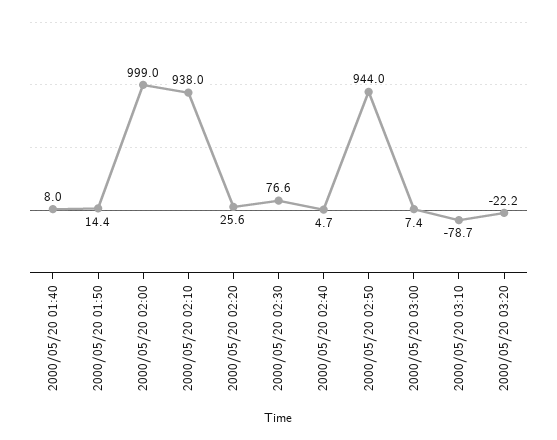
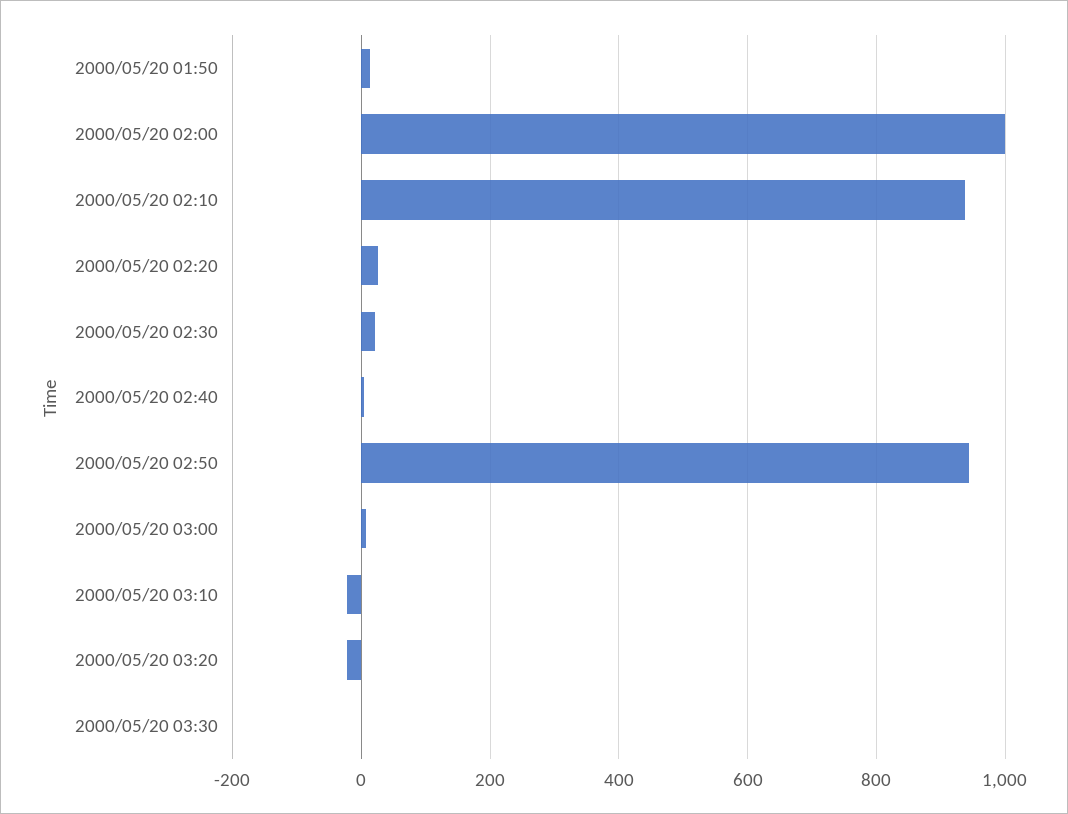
2000/05/20 01:40: 8 -> none
2000/05/20 02:30: 76.6 -> 20
2000/05/20 03:10: -78.7 -> -20
2000/05/20 03:30: none -> 0

